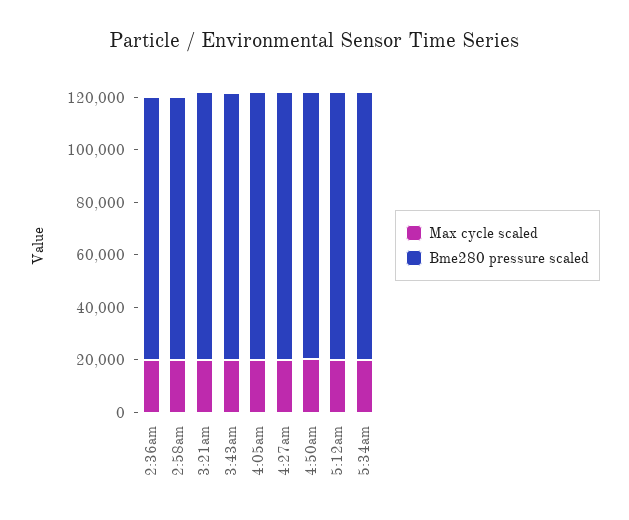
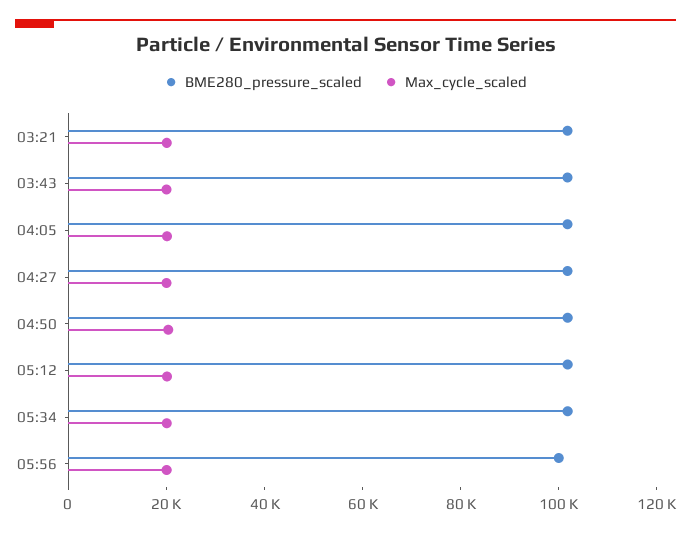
Max cycle scaled, 2:36am: 20000 -> none
Bme280 pressure scaled, 2:36am: 100000 -> none
Max cycle scaled, 2:58am: 20000 -> none
Bme280 pressure scaled, 2:58am: 100000 -> none
Bme280 pressure scaled, 05:56: none -> 100000
Max cycle scaled, 05:56: none -> 20000

